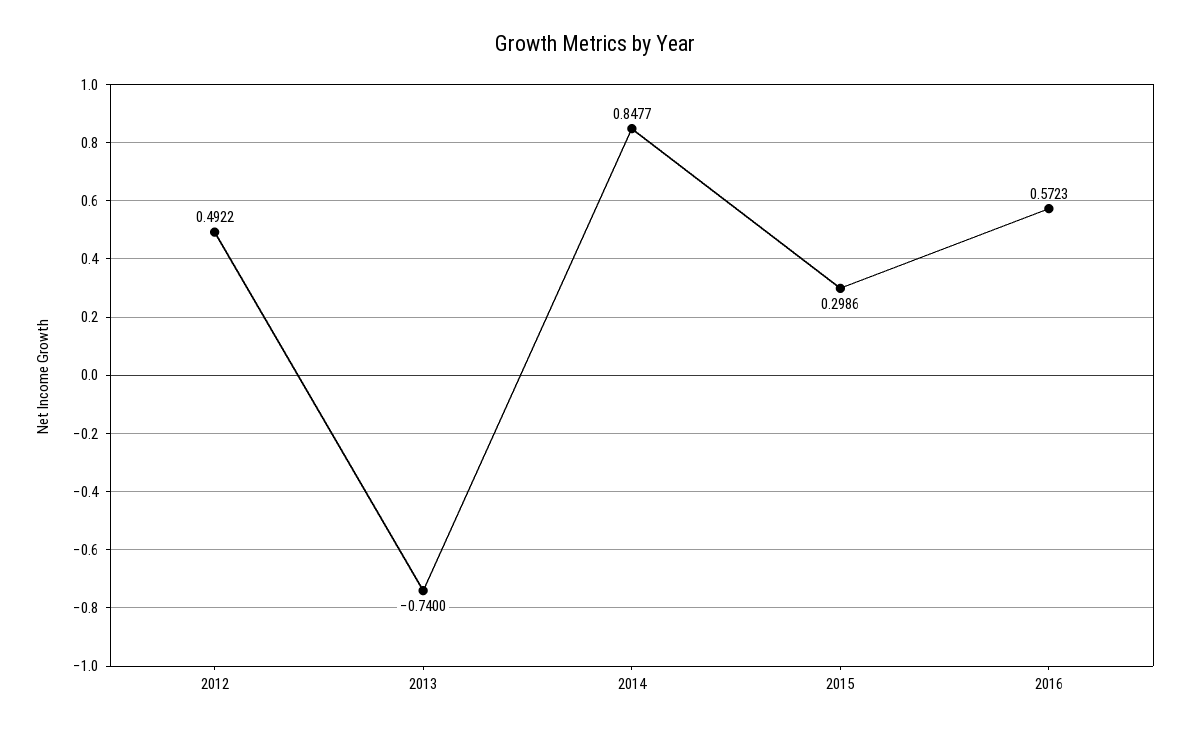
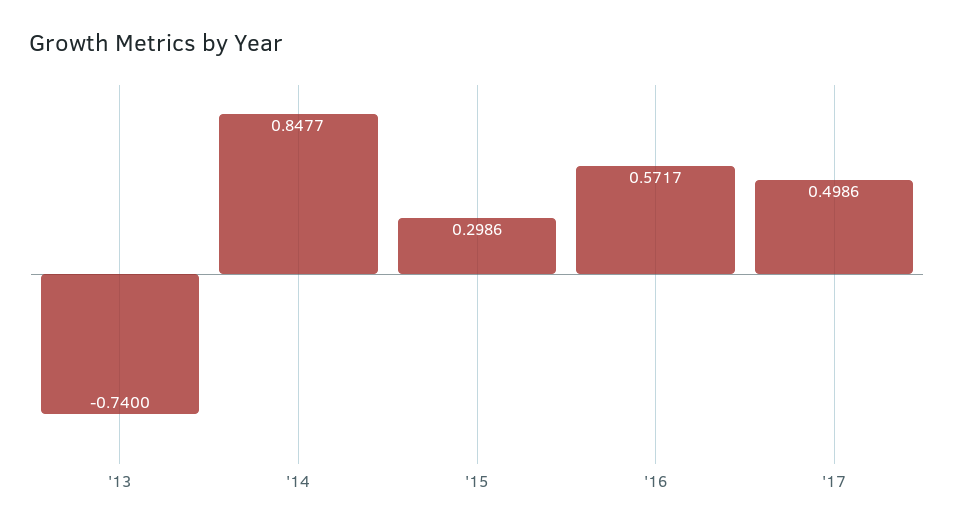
2012: 0.4922 -> none
2016: 0.5723 -> 0.5717
'17: none -> 0.4986

